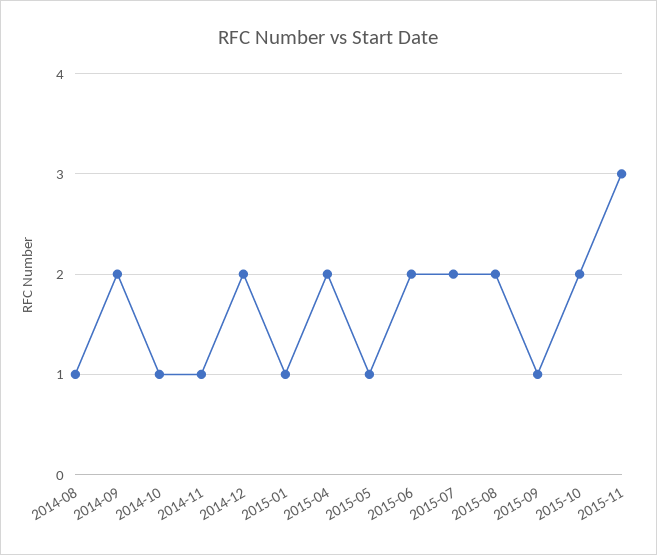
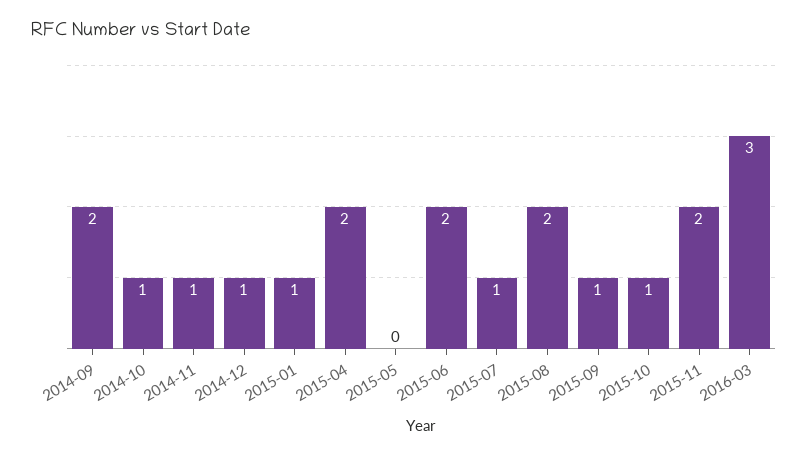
2014-08: 1 -> none
2014-12: 2 -> 1
2015-05: 1 -> 0
2015-07: 2 -> 1
2015-10: 2 -> 1
2015-11: 3 -> 2
2016-03: none -> 3

